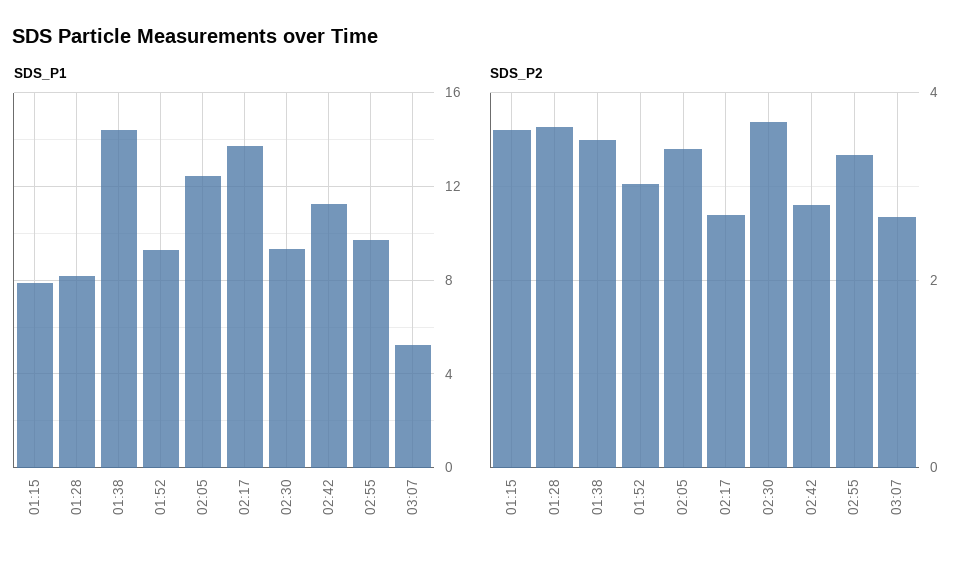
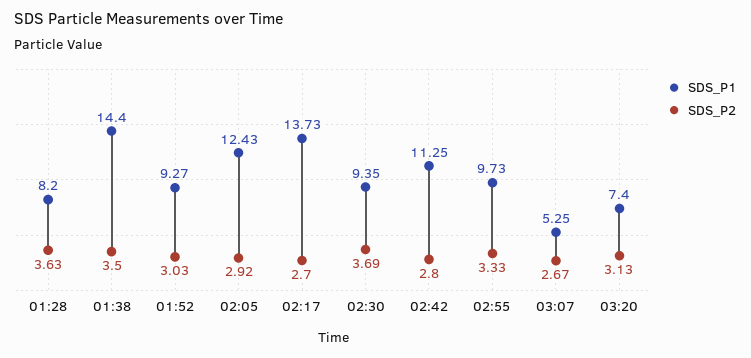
SDS_P1, 01:15: 8 -> none
SDS_P2, 01:15: 3.6 -> none
SDS_P2, 02:05: 3.4 -> 2.92
SDS_P1, 03:20: none -> 7.4
SDS_P2, 03:20: none -> 3.13

